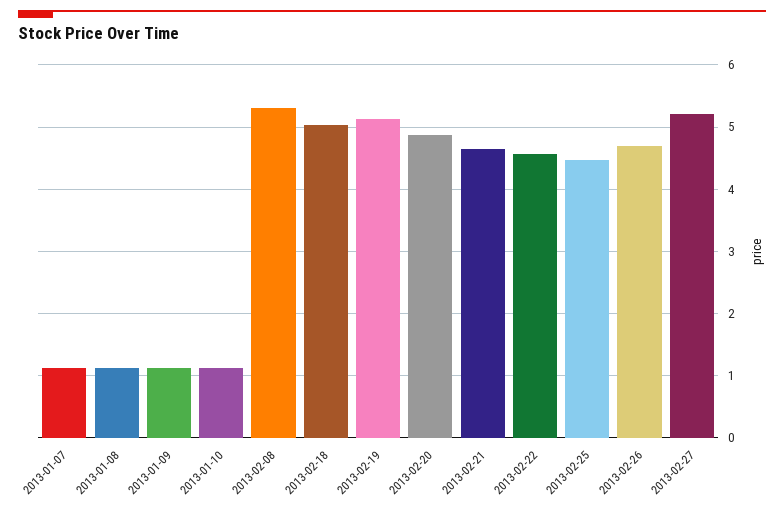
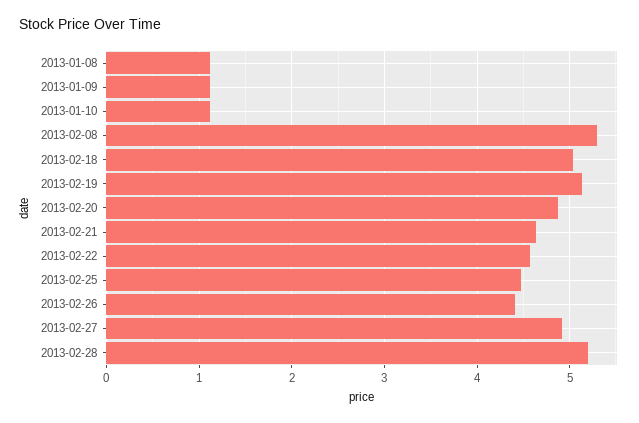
2013-01-07: 1.1 -> none
2013-02-26: 4.7 -> 4.4
2013-02-27: 5.2 -> 4.9
2013-02-28: none -> 5.2

